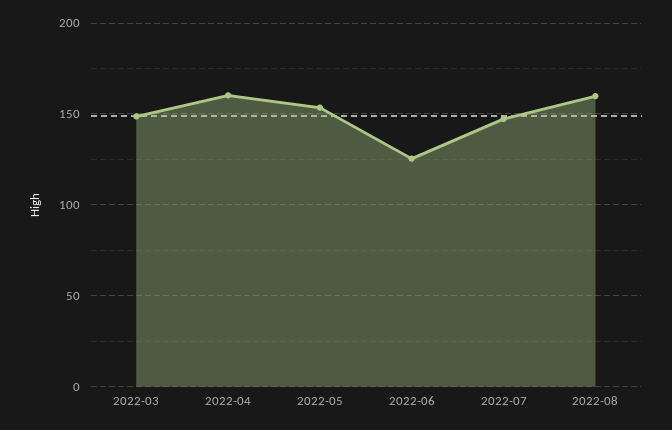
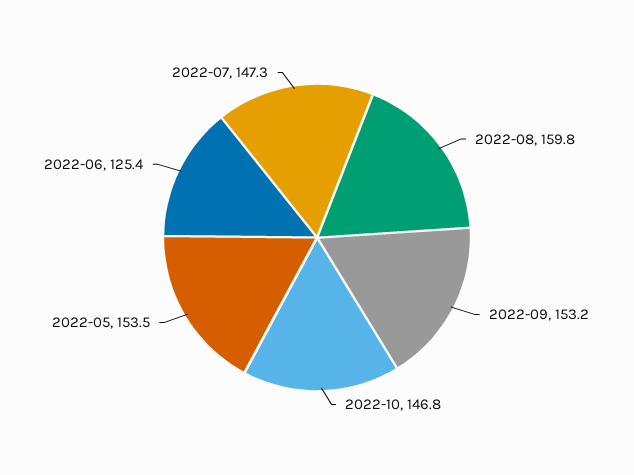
2022-03: 150 -> none
2022-04: 160 -> none
2022-09: none -> 153.2
2022-10: none -> 146.8

